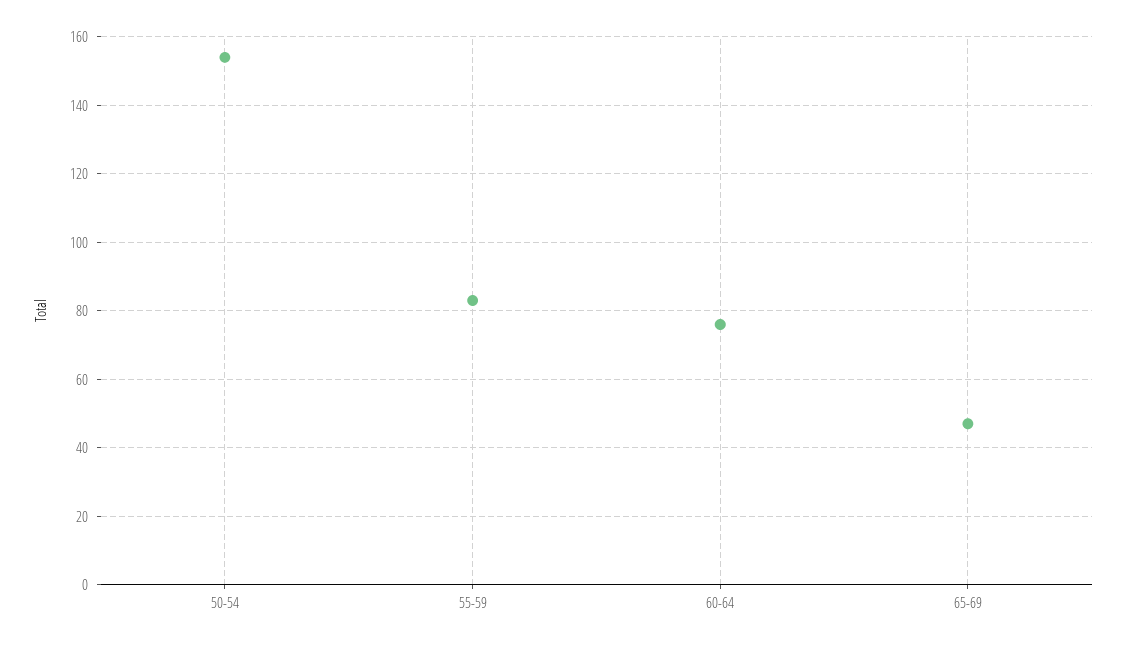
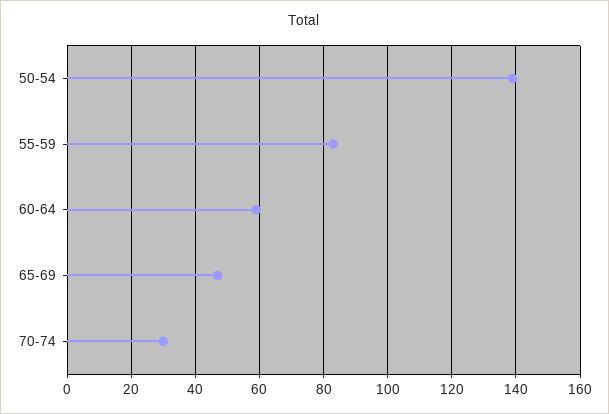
50-54: 155 -> 140
60-64: 75 -> 60
70-74: none -> 30

